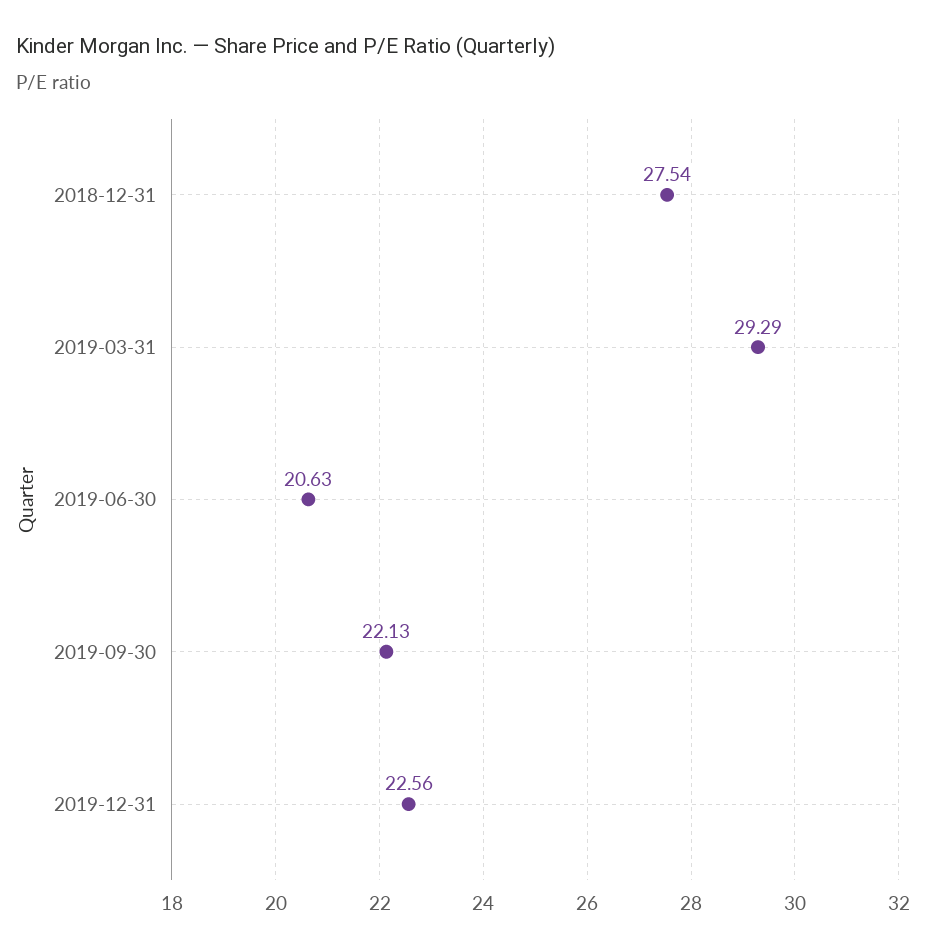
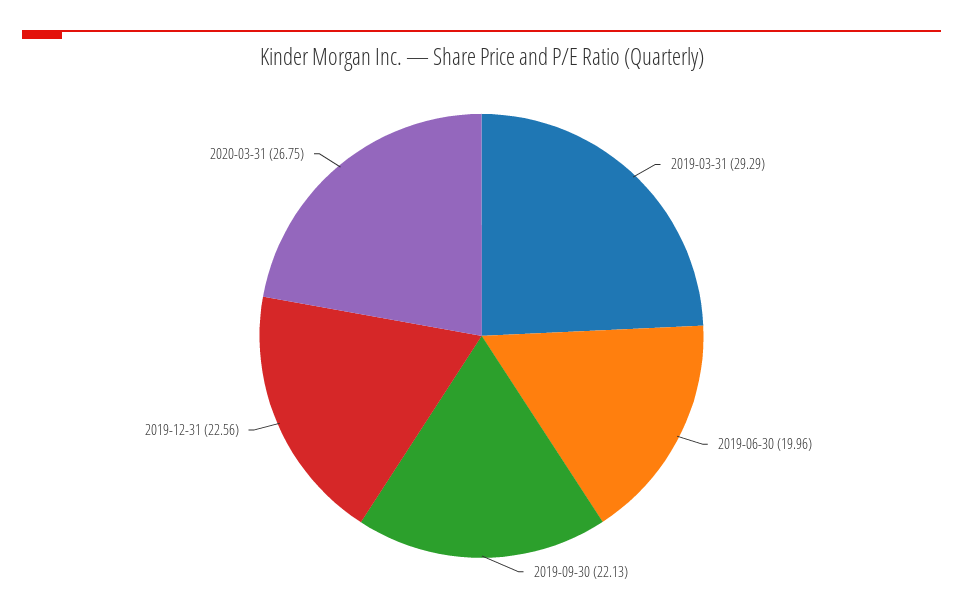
2018-12-31: 27.54 -> none
2019-06-30: 20.63 -> 19.96
2020-03-31: none -> 26.75

